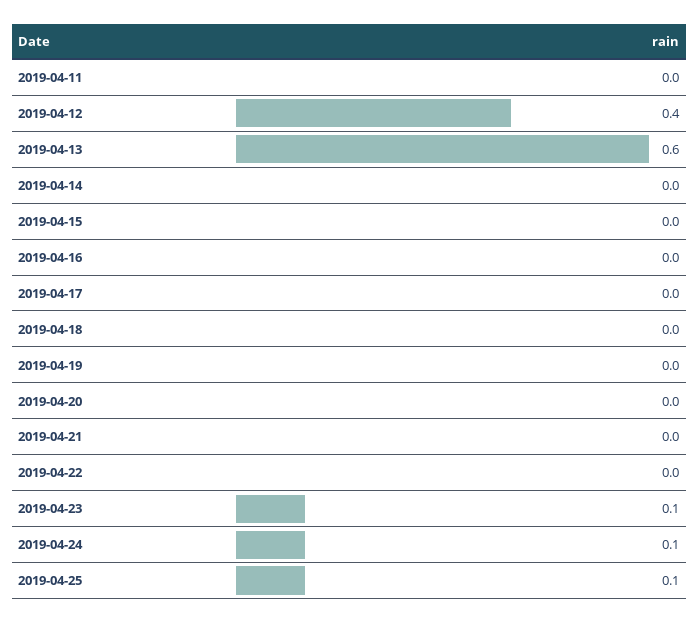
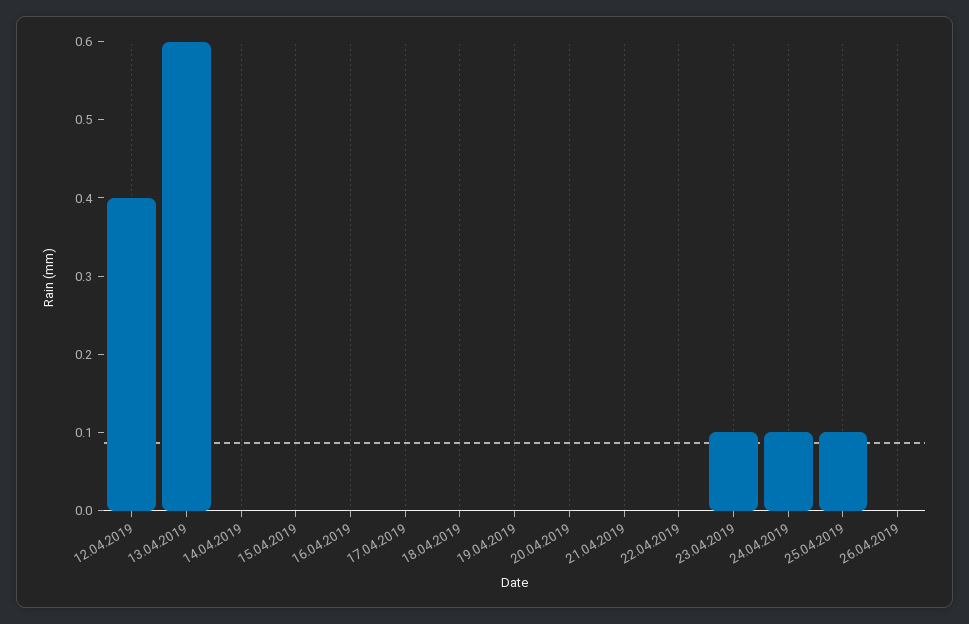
2019-04-11: 0 -> none
26.04.2019: none -> 0

